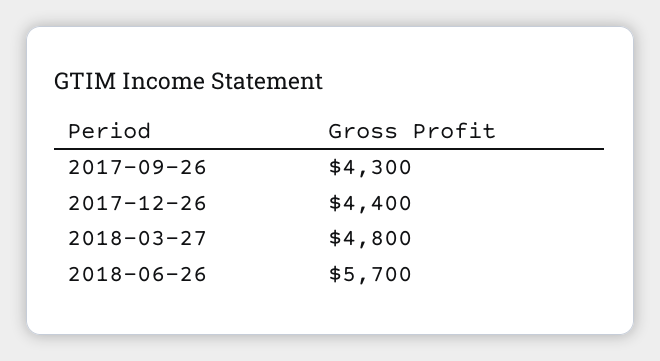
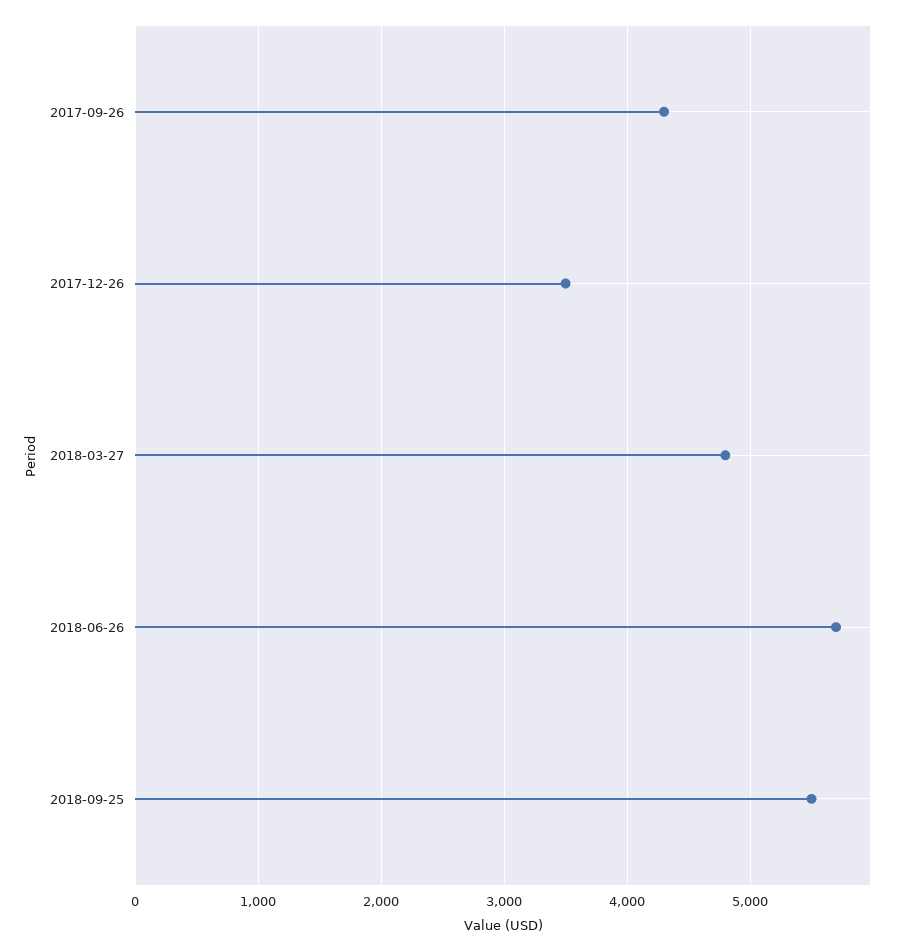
2017-12-26: 4400 -> 3500
2018-09-25: none -> 5500

